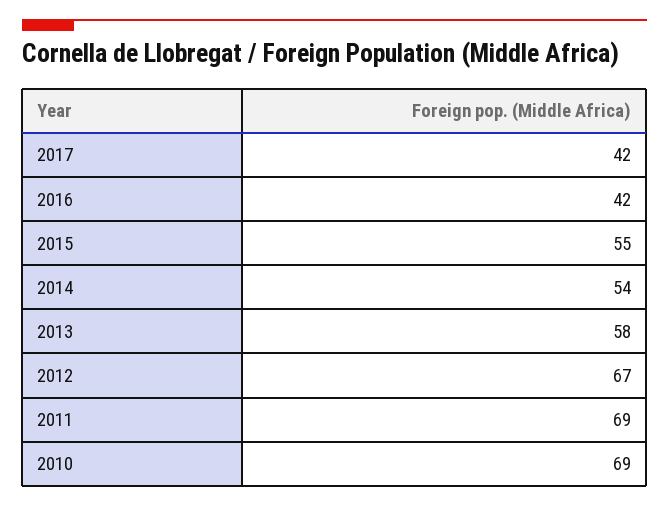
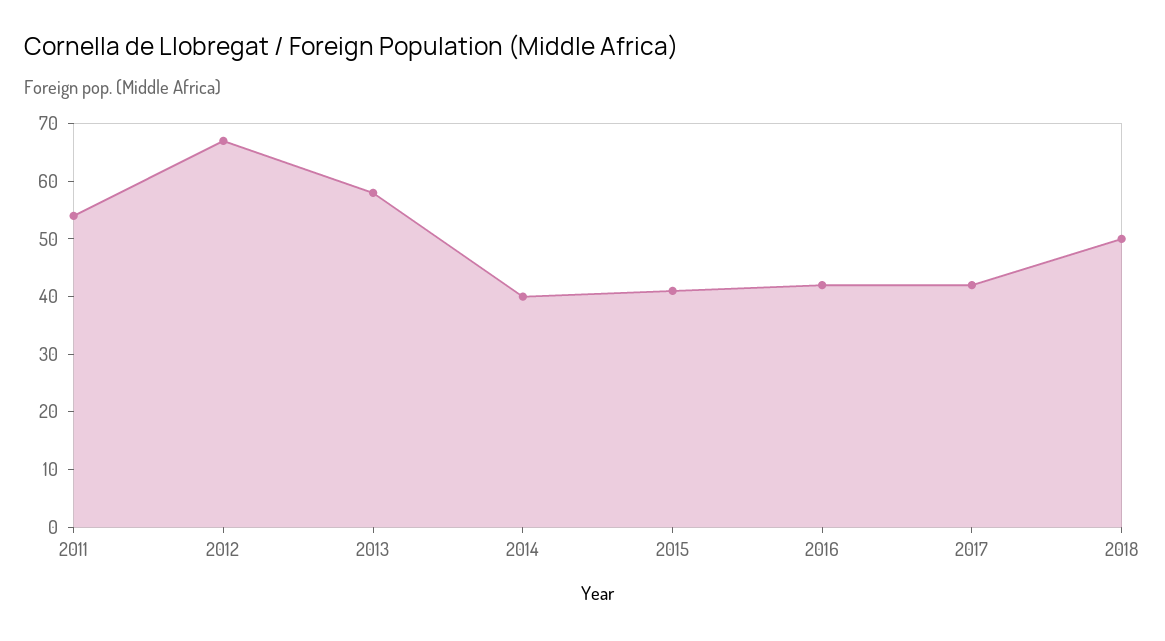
2015: 55 -> 40
2014: 54 -> 40
2011: 69 -> 55
2010: 69 -> none
2018: none -> 50

